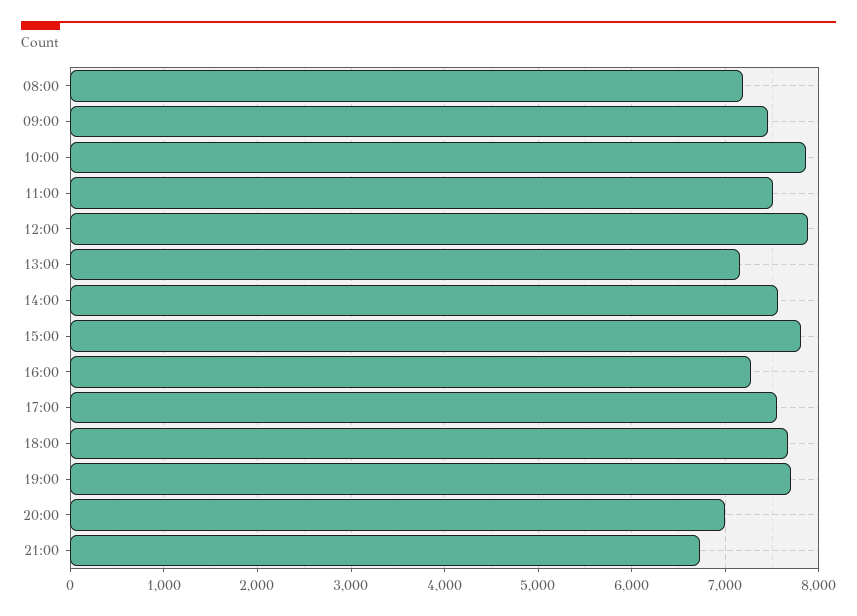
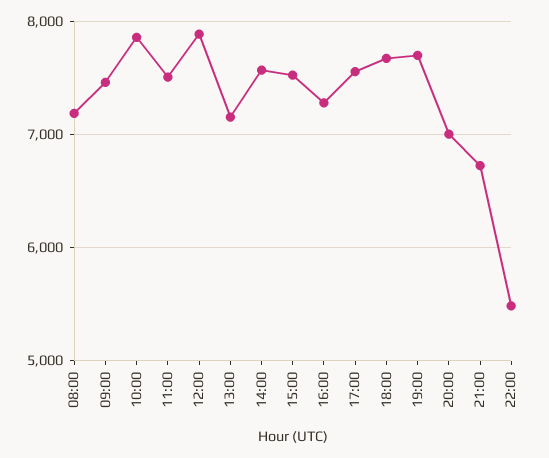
15:00: 7800 -> 7500
22:00: none -> 5500

